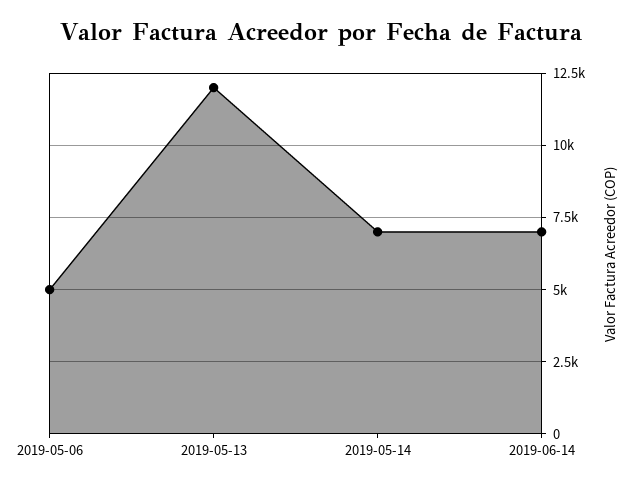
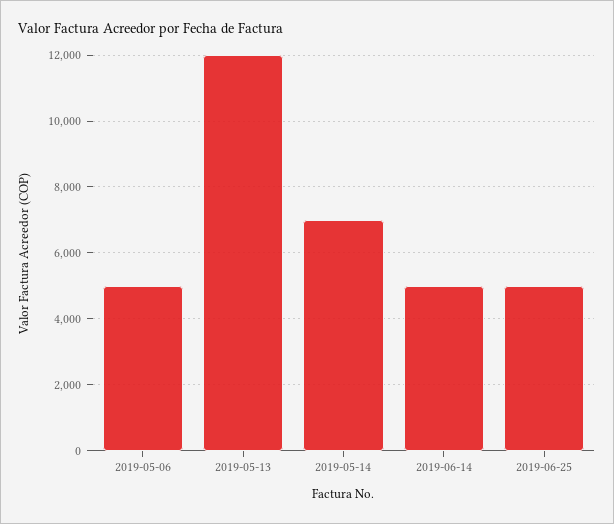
2019-06-14: 7000 -> 5000
2019-06-25: none -> 5000

